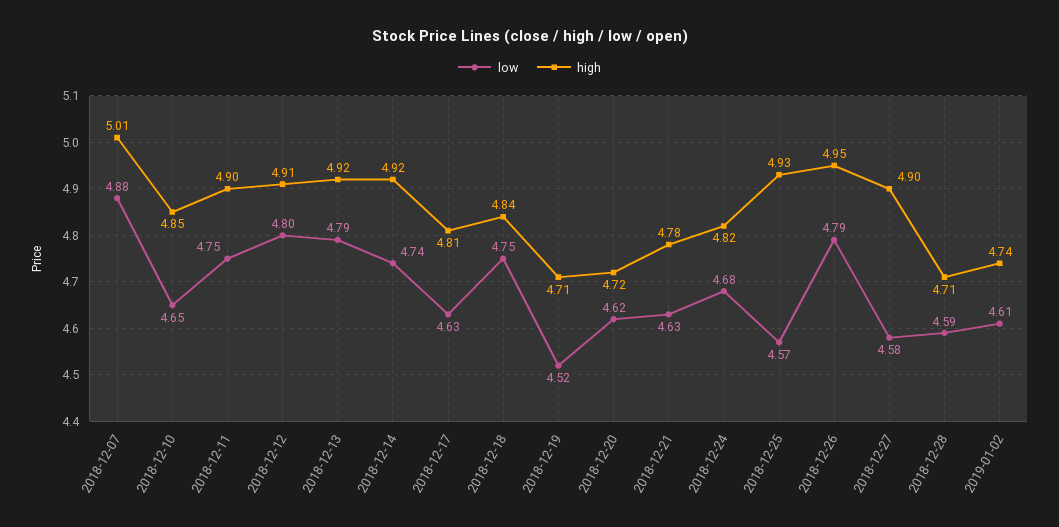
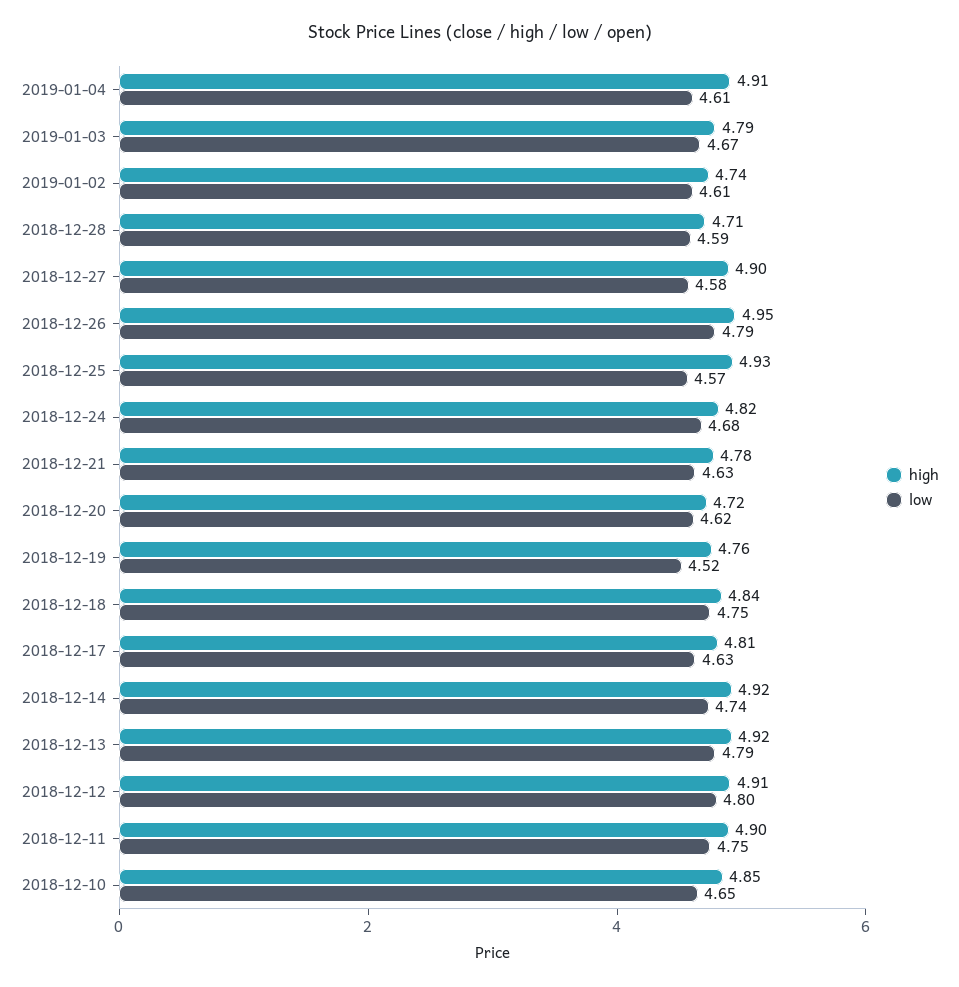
low, 2018-12-07: 4.88 -> none
high, 2018-12-07: 5.01 -> none
high, 2018-12-19: 4.71 -> 4.76
high, 2019-01-04: none -> 4.91
low, 2019-01-04: none -> 4.61
high, 2019-01-03: none -> 4.79
low, 2019-01-03: none -> 4.67

